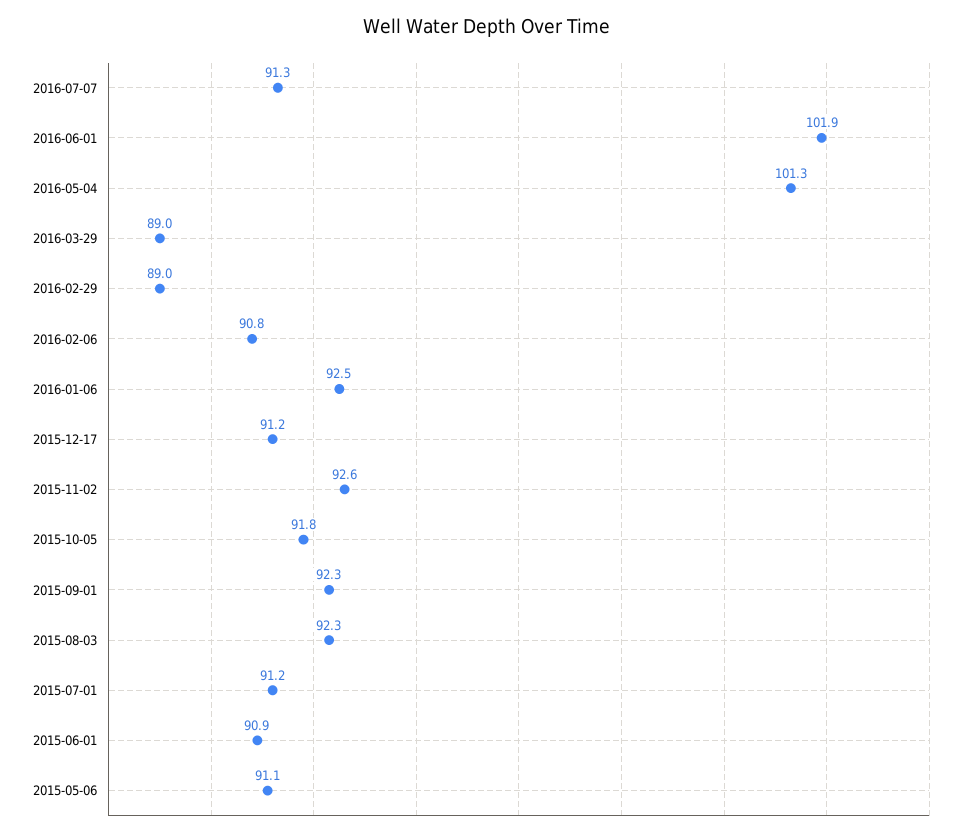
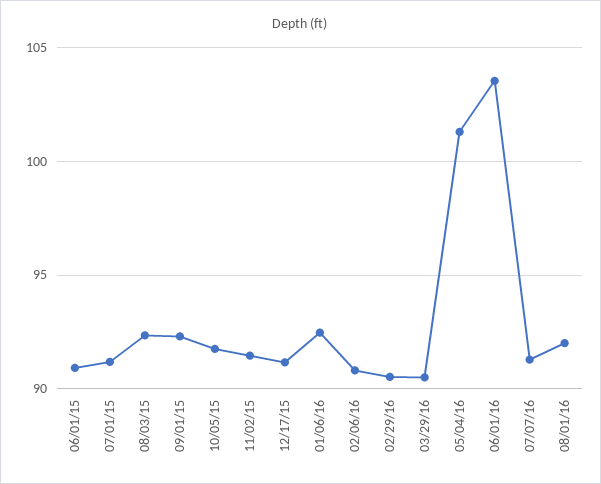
2016-06-01: 101.9 -> 103.5
2016-03-29: 89 -> 90.5
2016-02-29: 89 -> 90.5
2015-11-02: 92.6 -> 91.5
2015-05-06: 91.1 -> none
08/01/16: none -> 92

